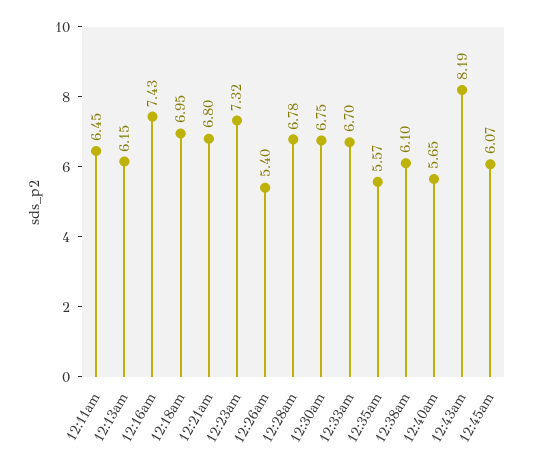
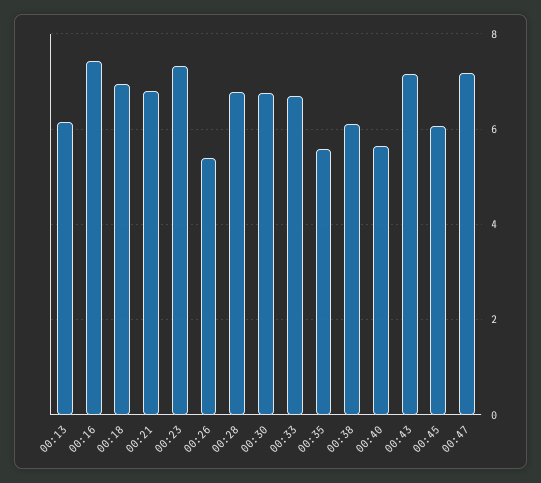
12:11am: 6.45 -> none
12:43am: 8.19 -> 7.2
00:47: none -> 7.2

